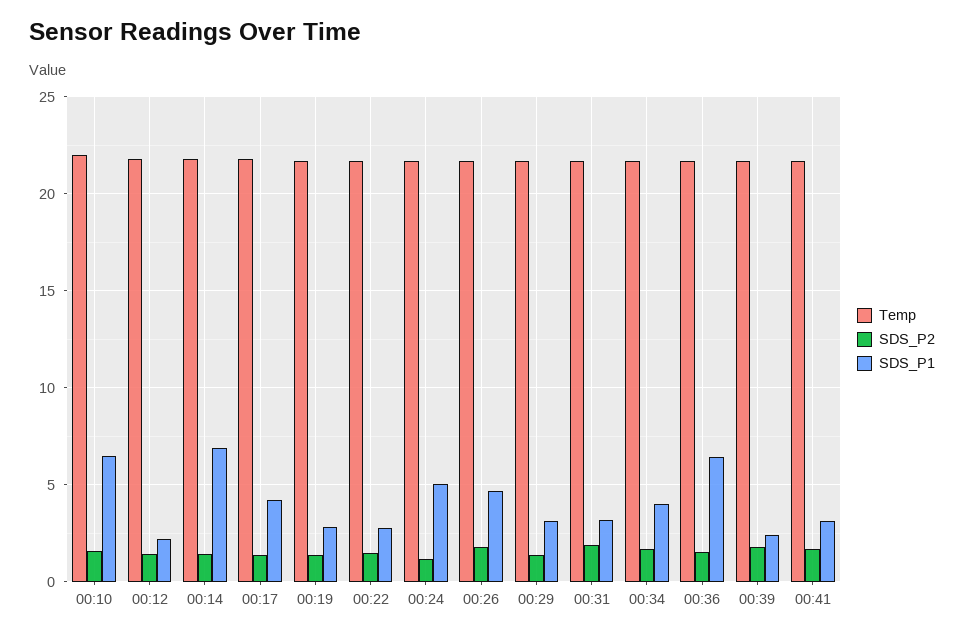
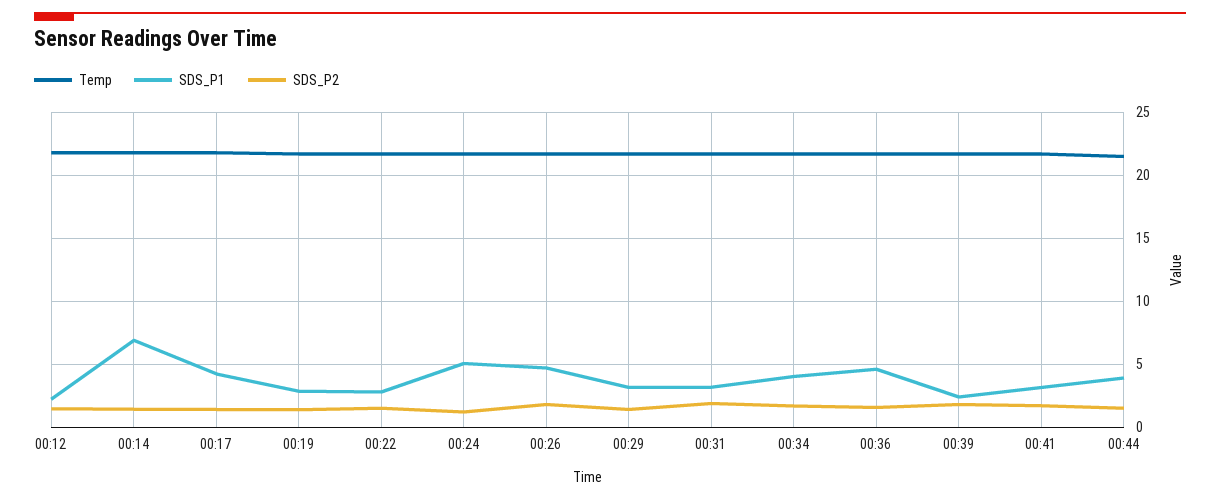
Temp, 00:10: 22 -> none
SDS_P2, 00:10: 1.5 -> none
SDS_P1, 00:10: 6.5 -> none
SDS_P1, 00:36: 6.5 -> 4.5
Temp, 00:44: none -> 21.5
SDS_P1, 00:44: none -> 4
SDS_P2, 00:44: none -> 1.5

